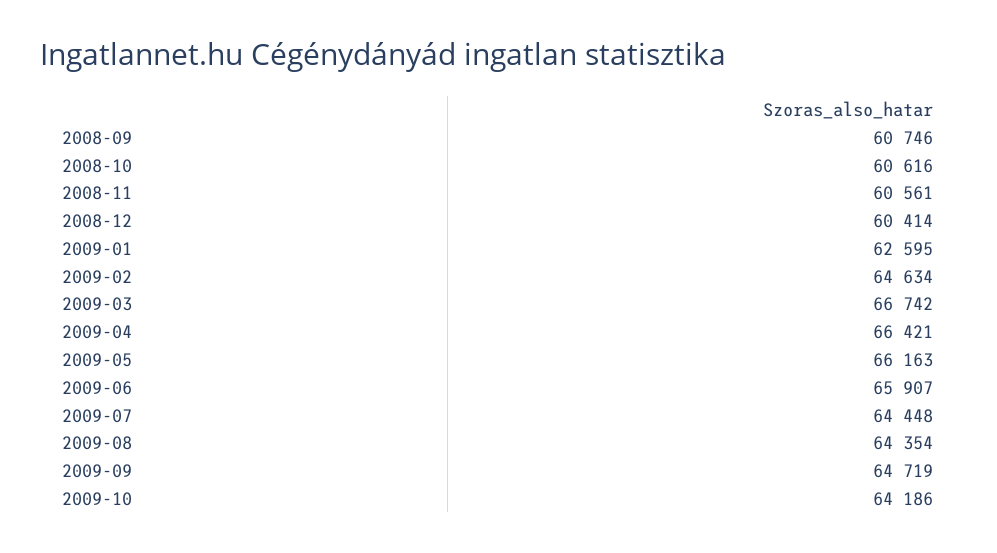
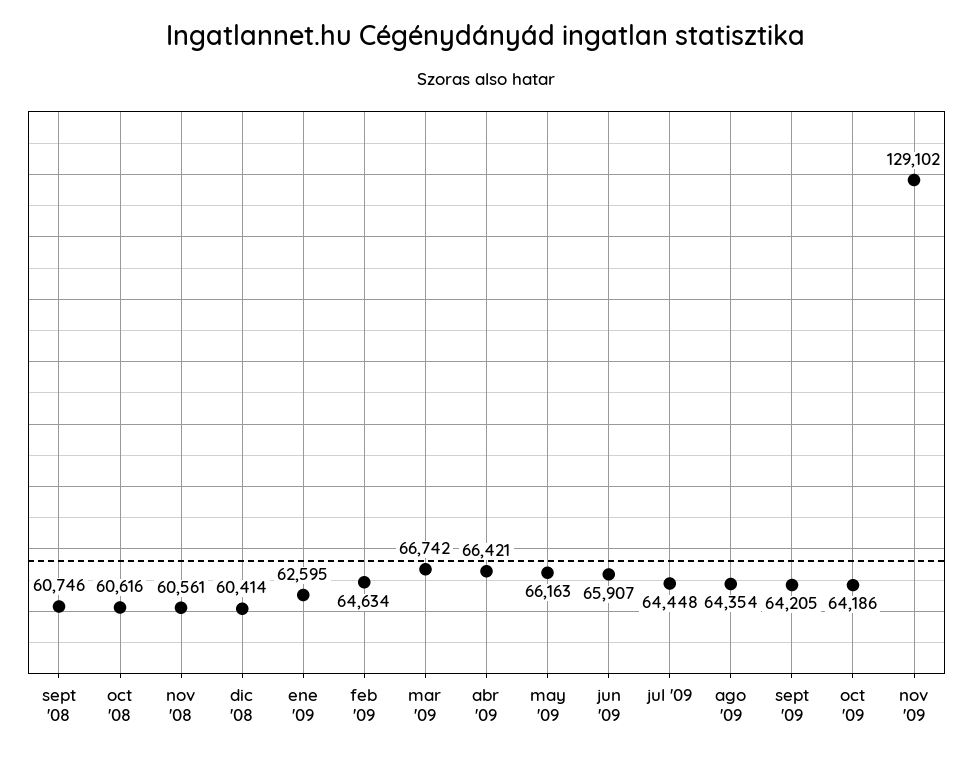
2009-09: 64719 -> 64205
nov '09: none -> 129102

